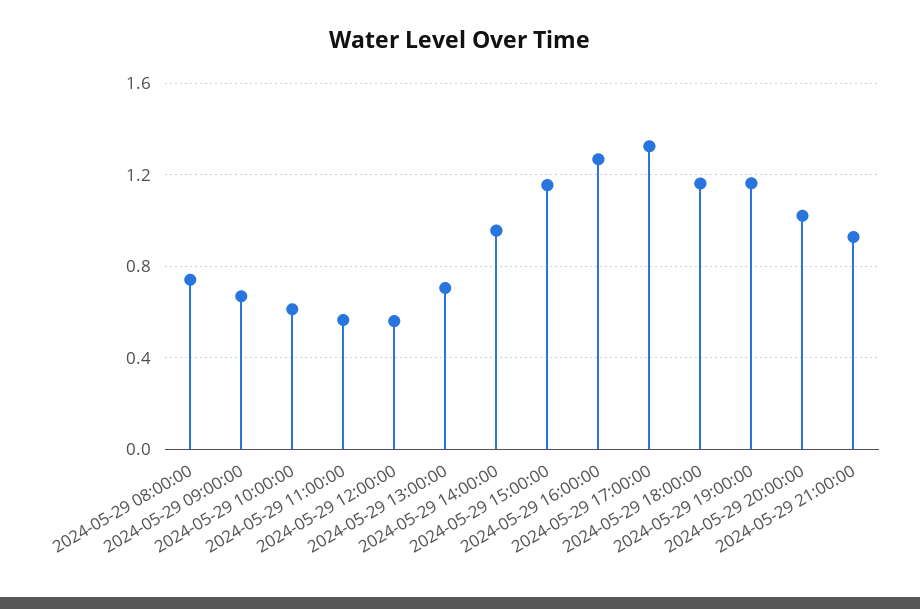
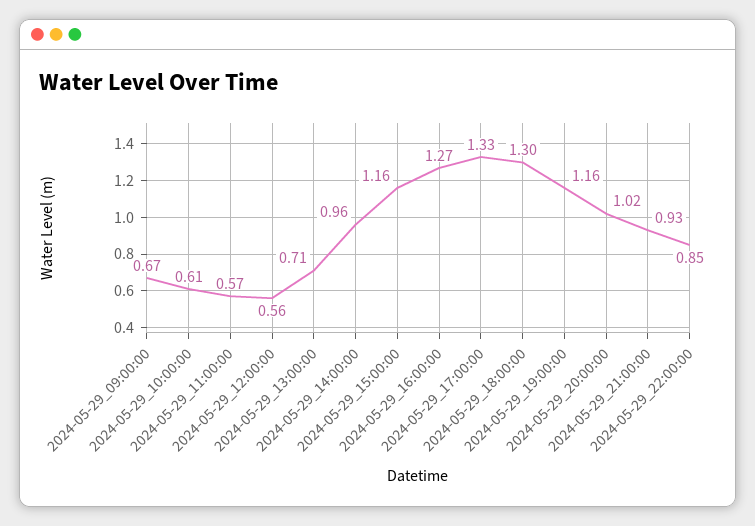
2024-05-29 08:00:00: 0.75 -> none
2024-05-29 18:00:00: 1.15 -> 1.3
2024-05-29_22:00:00: none -> 0.85

